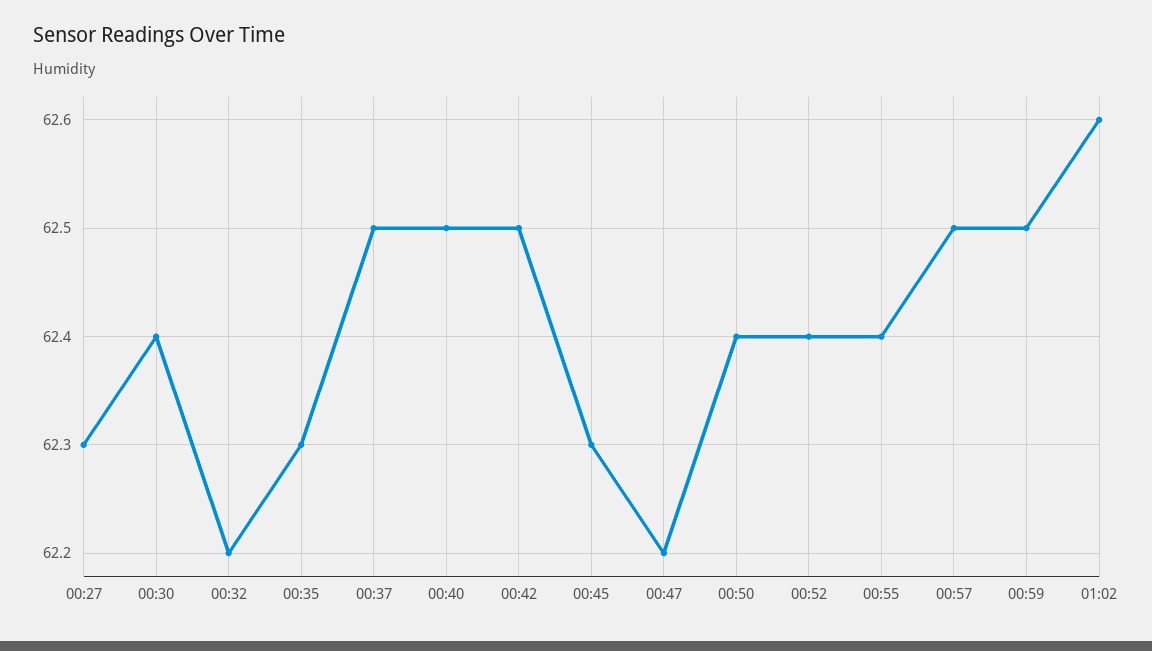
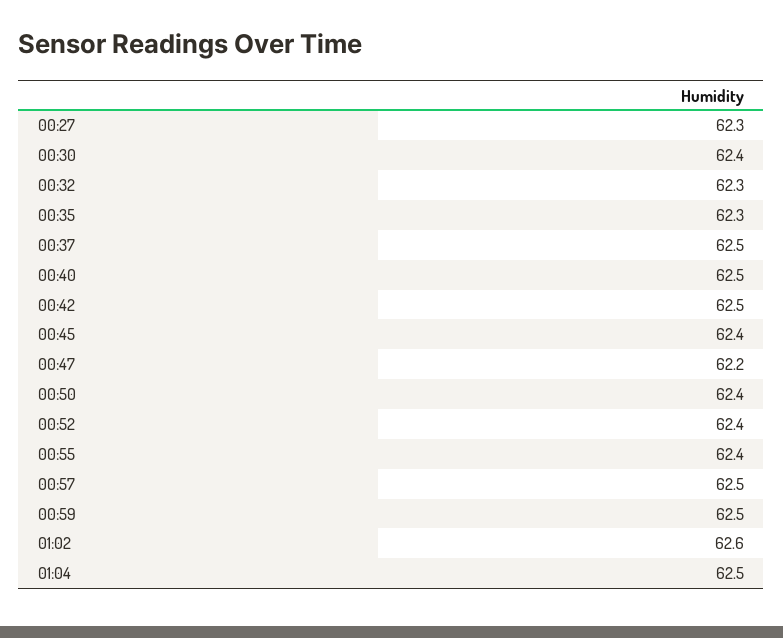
00:32: 62.2 -> 62.3
00:45: 62.3 -> 62.4
01:04: none -> 62.5

